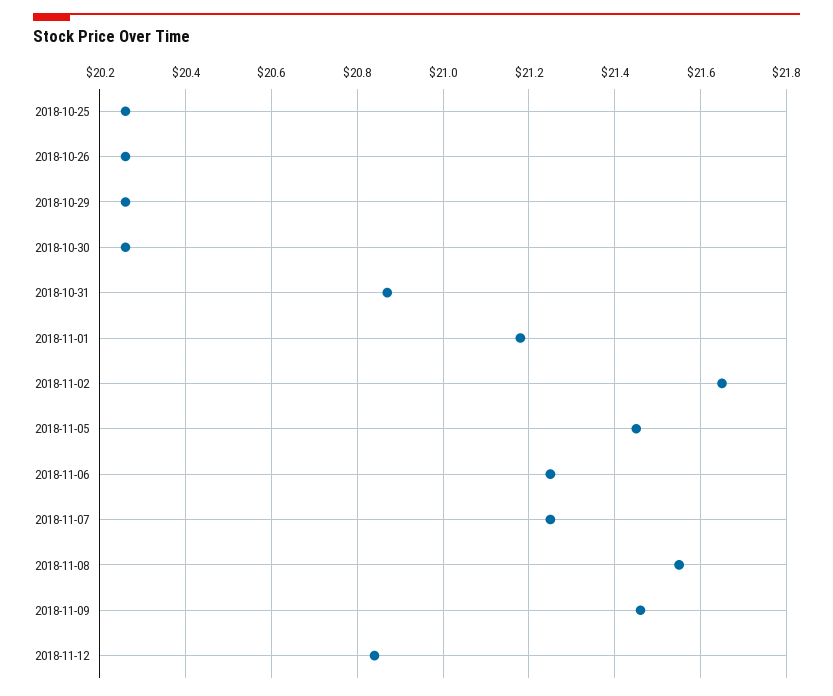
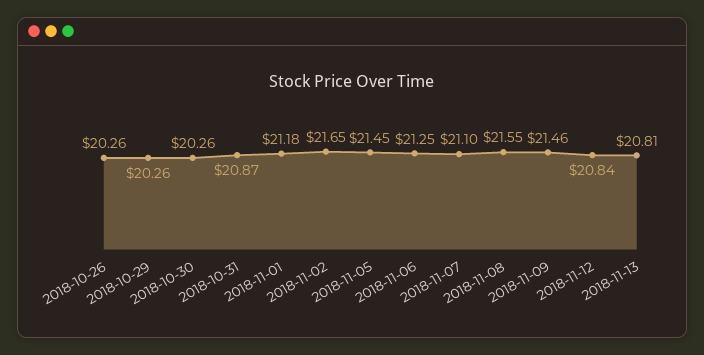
2018-10-25: 20.25 -> none
2018-11-07: 21.25 -> 21.1
2018-11-13: none -> 20.81

